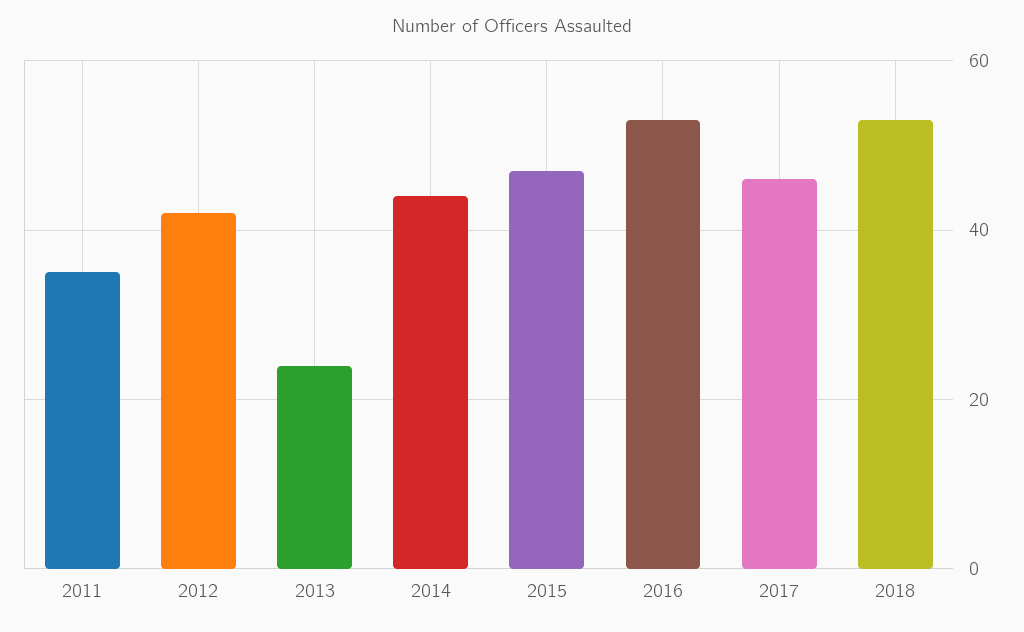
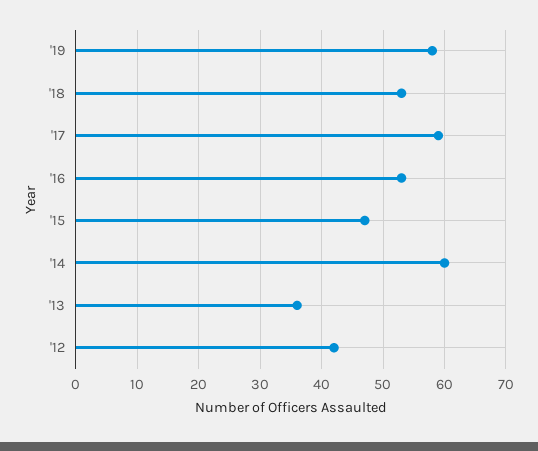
2011: 35 -> none
2013: 25 -> 36
2014: 45 -> 60
2017: 45 -> 59
'19: none -> 58

